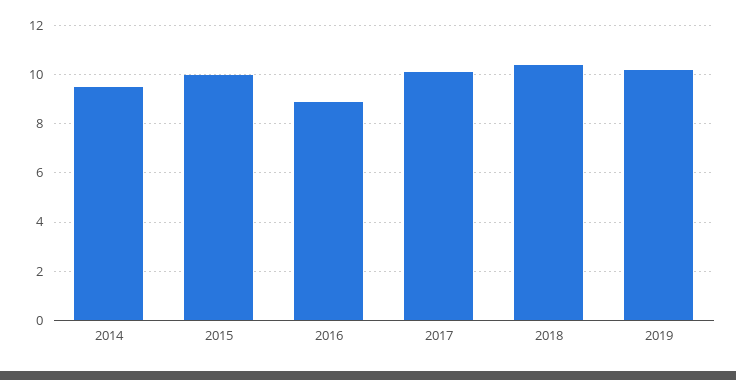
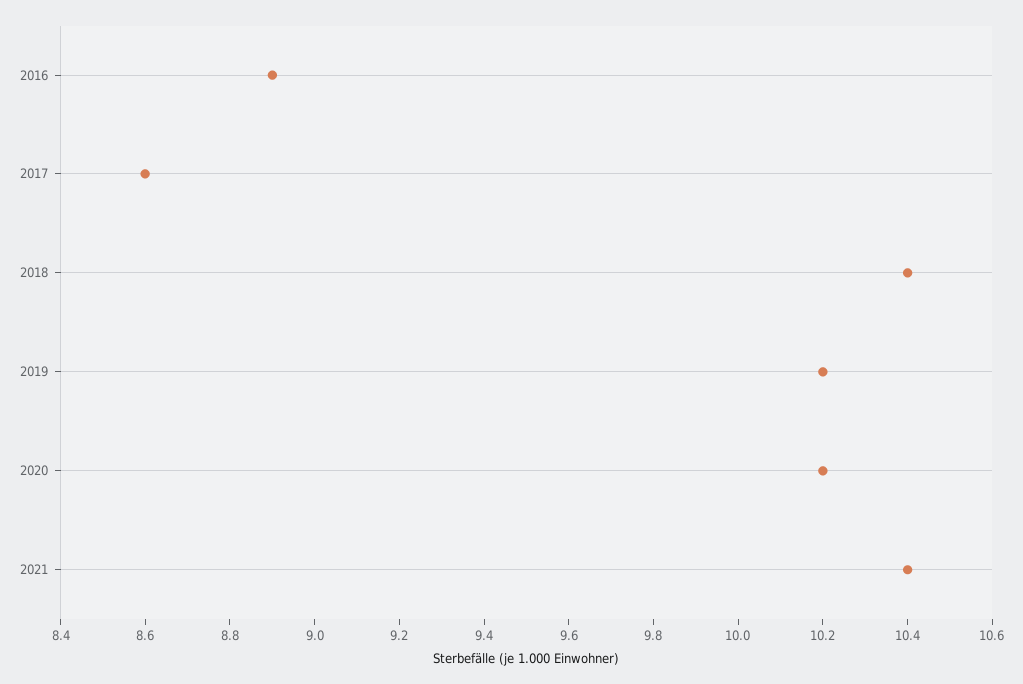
2014: 9.5 -> none
2015: 10 -> none
2017: 10 -> 8.6
2020: none -> 10.2
2021: none -> 10.4

